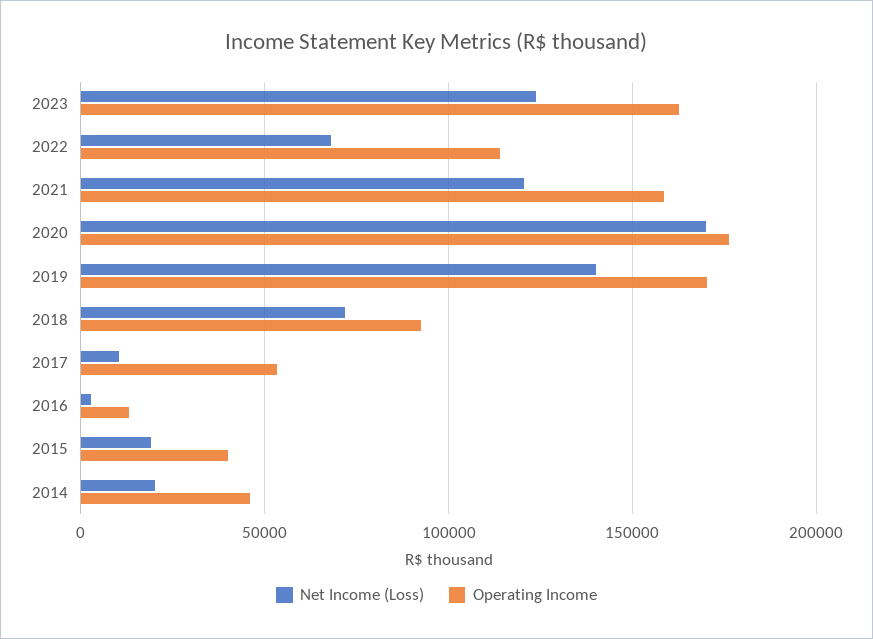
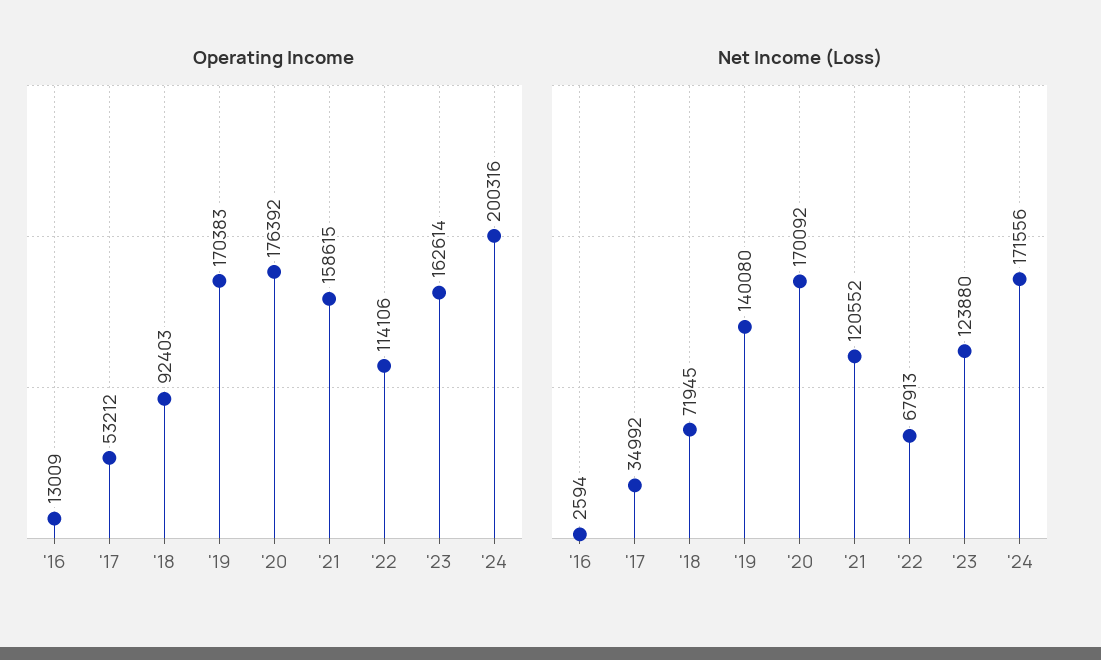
Net Income (Loss), 2017: 10000 -> 34992
Net Income (Loss), 2015: 20000 -> none
Operating Income, 2015: 40000 -> none
Net Income (Loss), 2014: 20000 -> none
Operating Income, 2014: 45000 -> none
Operating Income, '24: none -> 200316
Net Income (Loss), '24: none -> 171556

